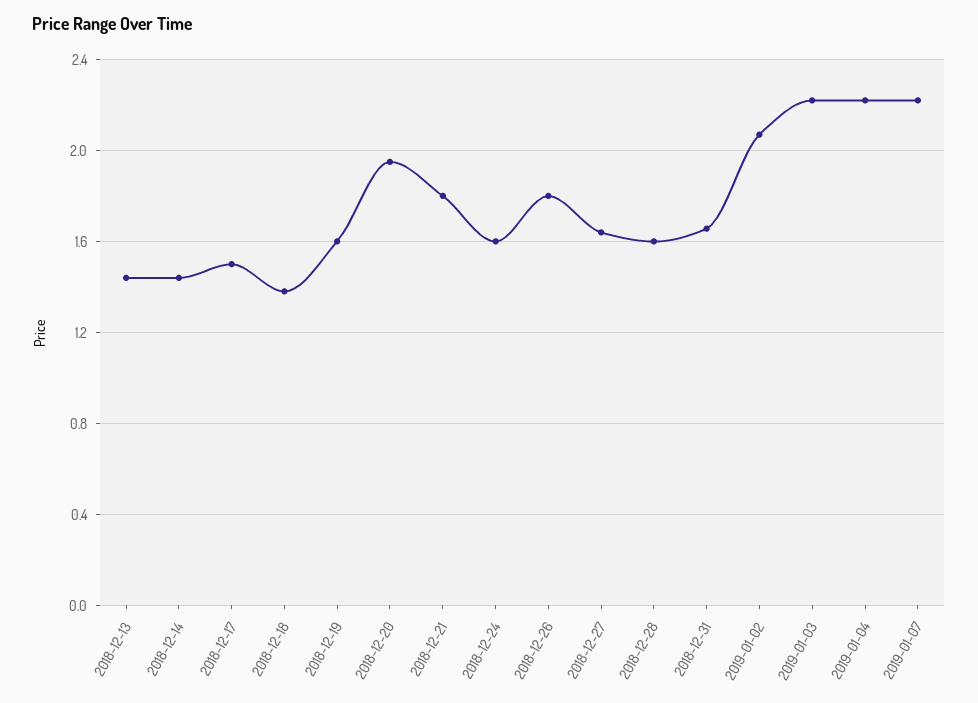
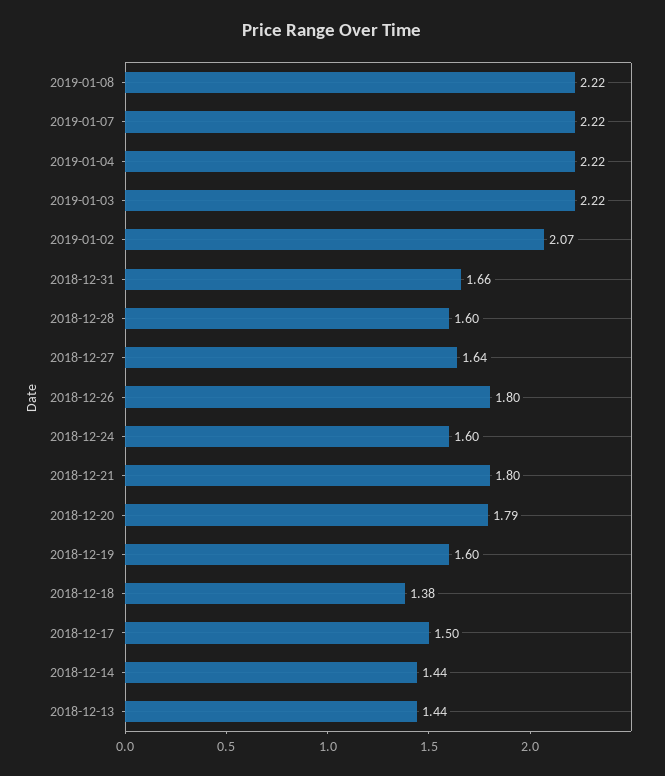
2018-12-20: 1.95 -> 1.79
2019-01-08: none -> 2.22

